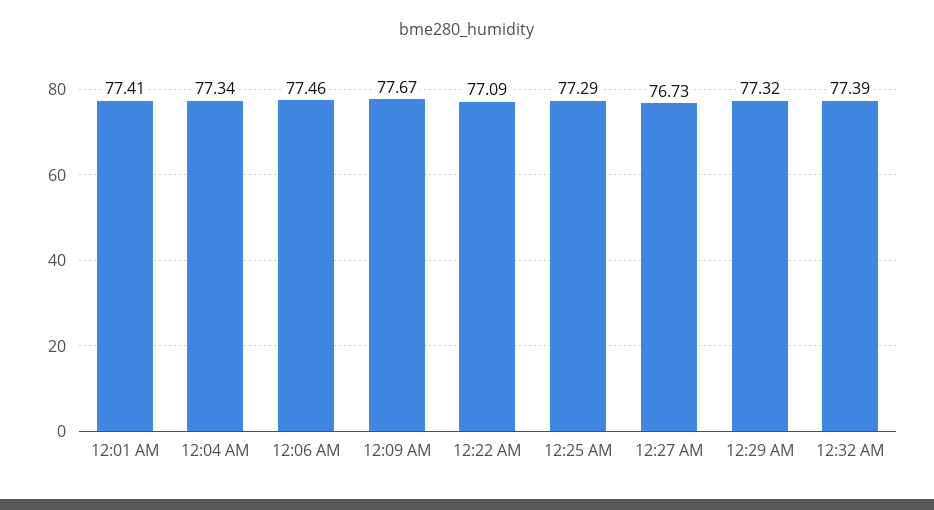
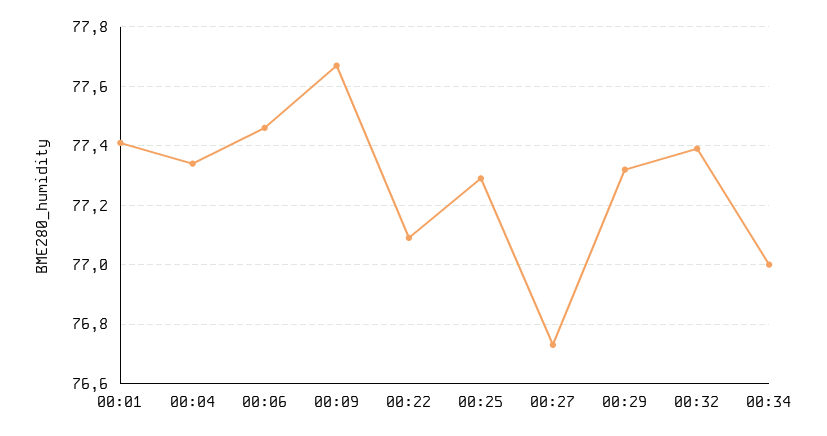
00:34: none -> 77

